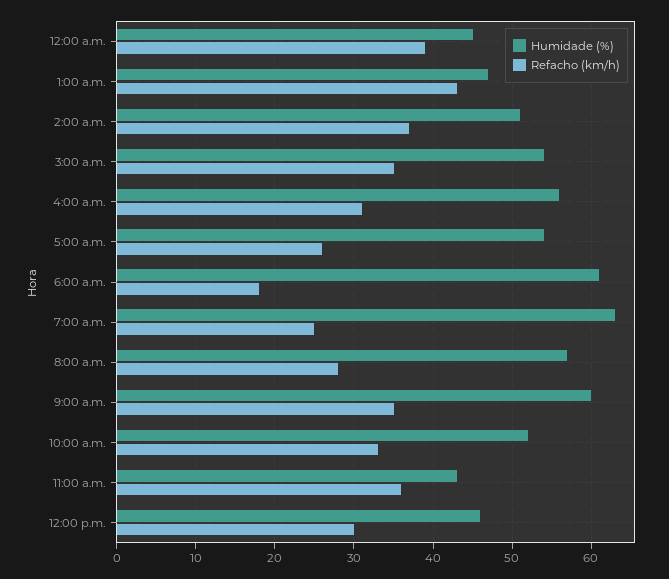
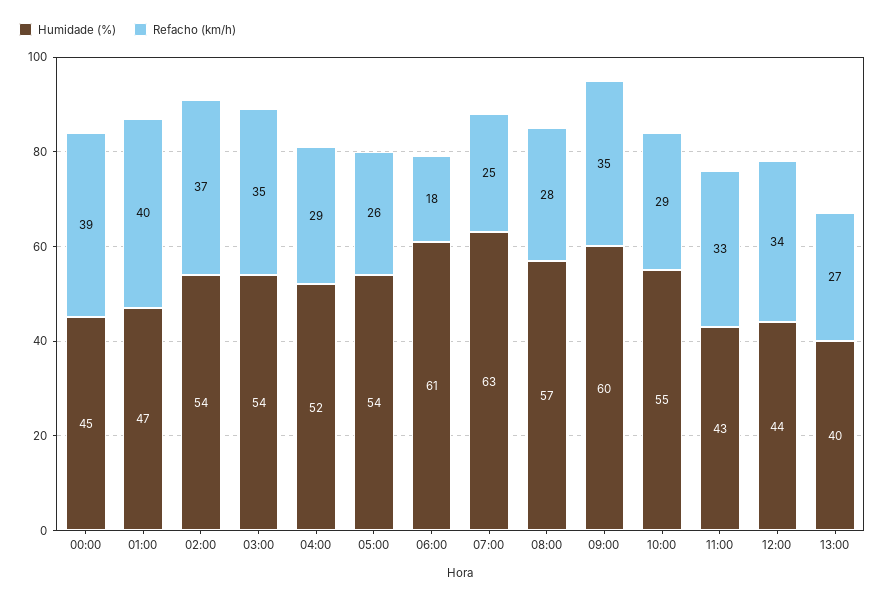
Refacho (km/h), 1:00 a.m.: 43 -> 40
Humidade (%), 2:00 a.m.: 51 -> 54
Humidade (%), 4:00 a.m.: 56 -> 52
Refacho (km/h), 4:00 a.m.: 31 -> 29
Humidade (%), 10:00 a.m.: 52 -> 55
Refacho (km/h), 10:00 a.m.: 33 -> 29
Refacho (km/h), 11:00 a.m.: 36 -> 33
Humidade (%), 12:00 p.m.: 46 -> 44
Refacho (km/h), 12:00 p.m.: 30 -> 34
Humidade (%), 13:00: none -> 40
Refacho (km/h), 13:00: none -> 27

